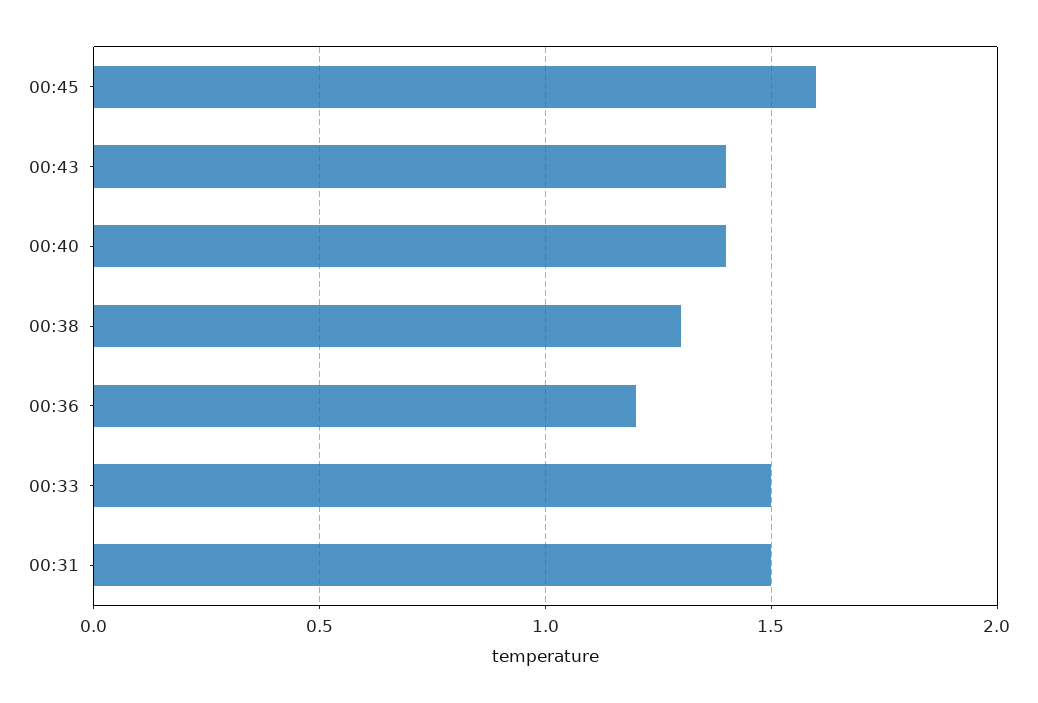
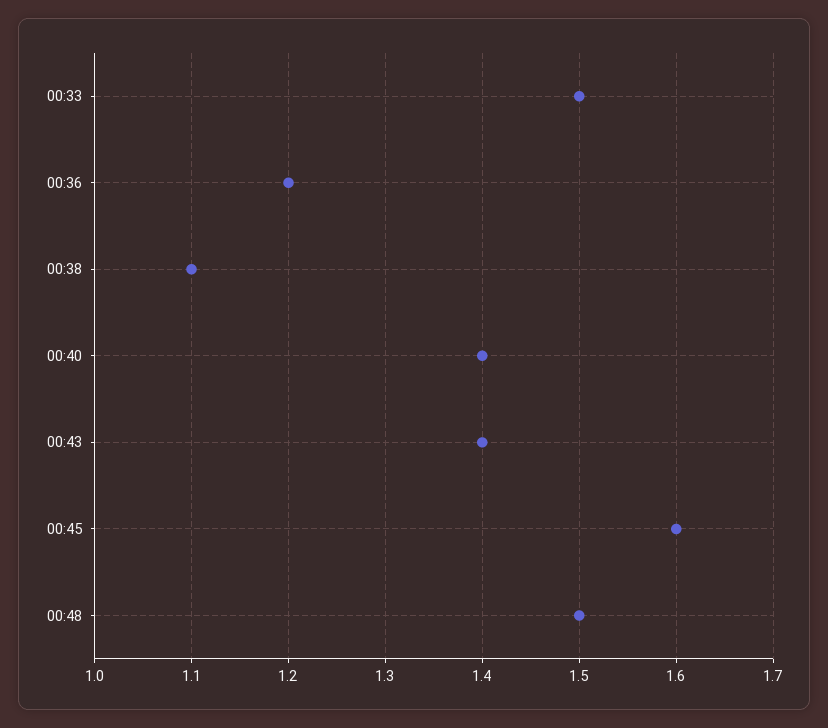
00:38: 1.3 -> 1.1
00:31: 1.5 -> none
00:48: none -> 1.5

